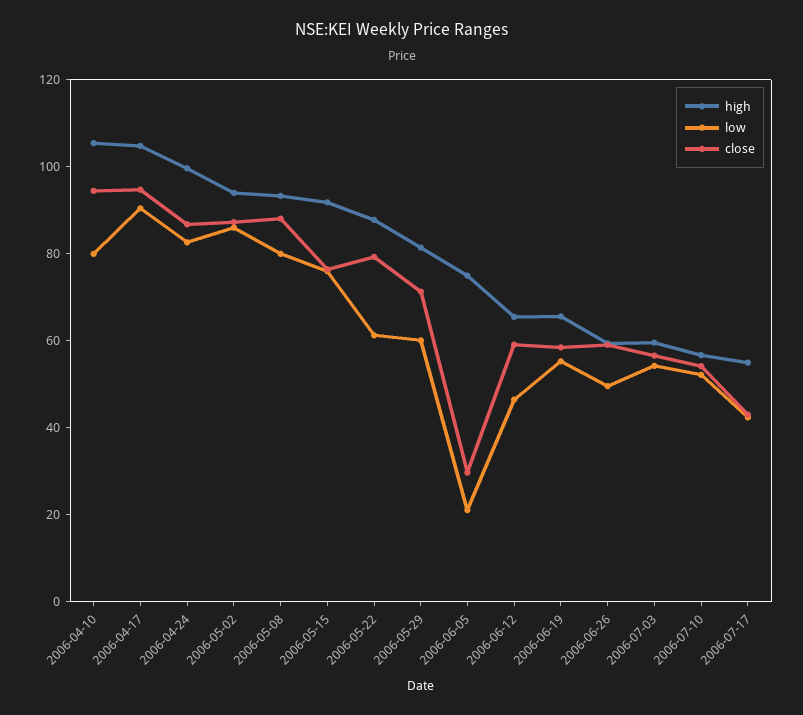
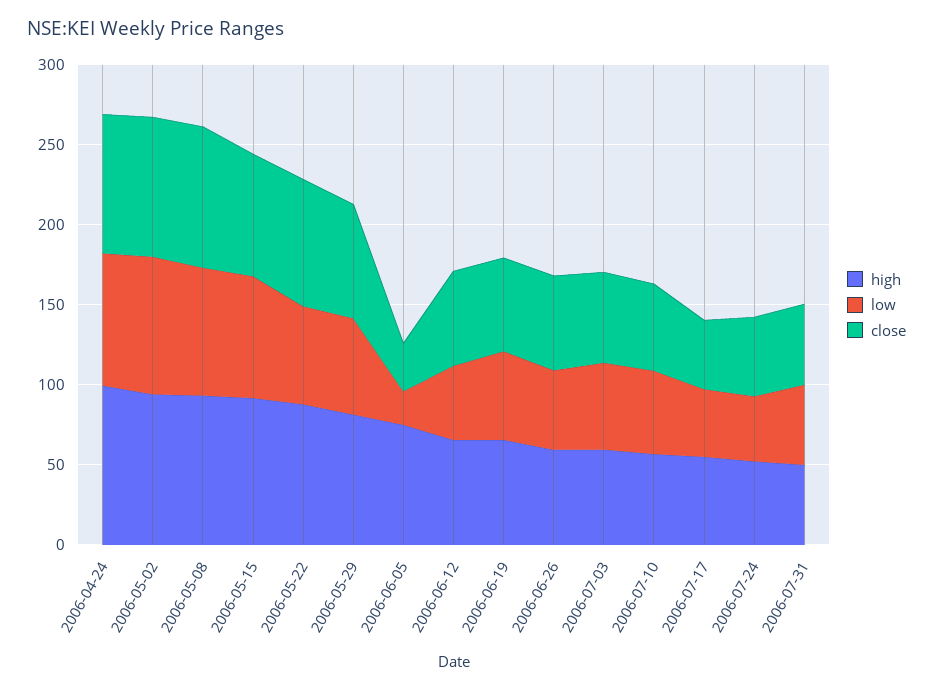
high, 2006-04-10: 105 -> none
low, 2006-04-10: 80 -> none
close, 2006-04-10: 95 -> none
high, 2006-04-17: 105 -> none
low, 2006-04-17: 90 -> none
close, 2006-04-17: 95 -> none
high, 2006-07-24: none -> 50
low, 2006-07-24: none -> 40
close, 2006-07-24: none -> 50
high, 2006-07-31: none -> 50
low, 2006-07-31: none -> 50
close, 2006-07-31: none -> 50

